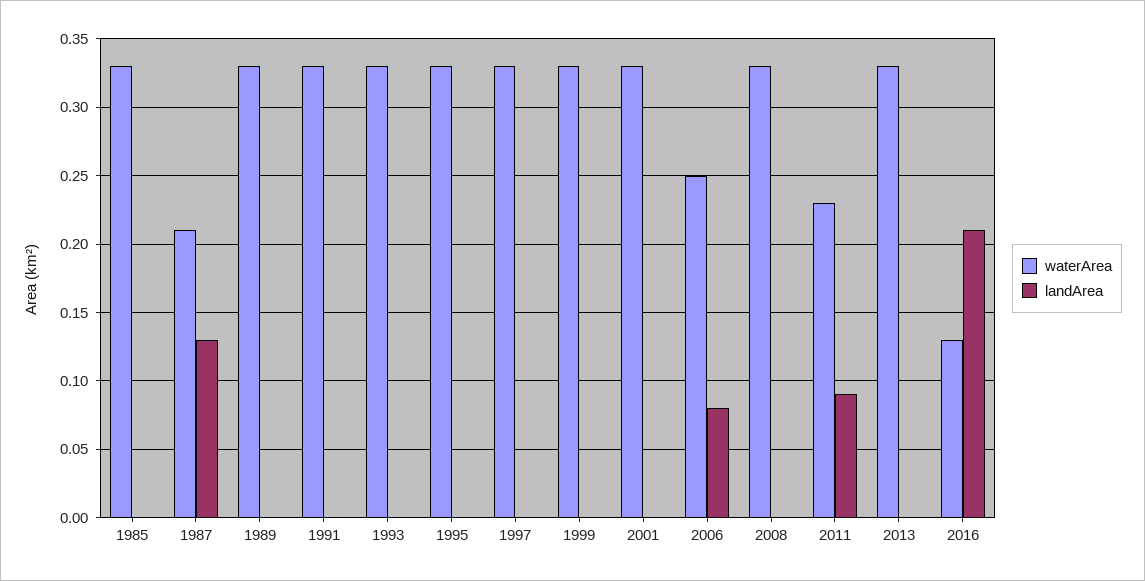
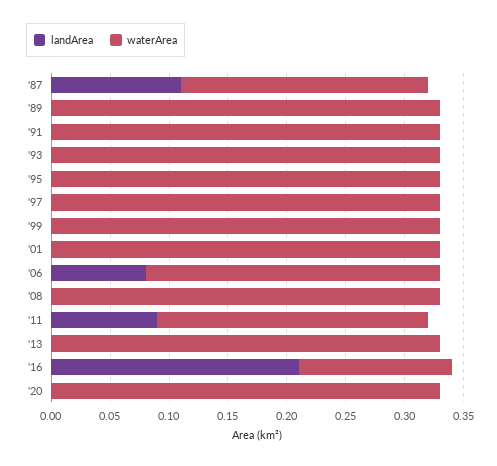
waterArea, 1985: 0.33 -> none
landArea, 1985: 0 -> none
landArea, 1987: 0.13 -> 0.11
landArea, '20: none -> 0
waterArea, '20: none -> 0.33

